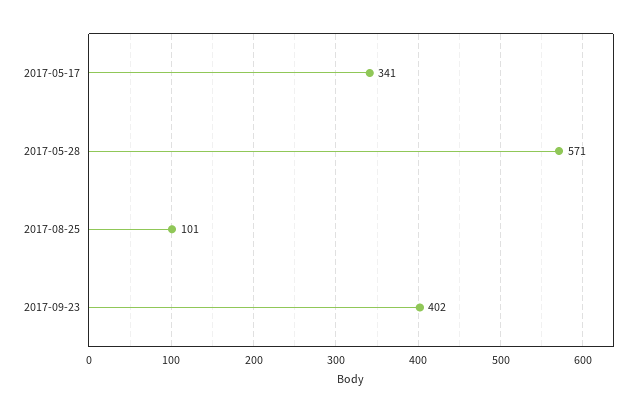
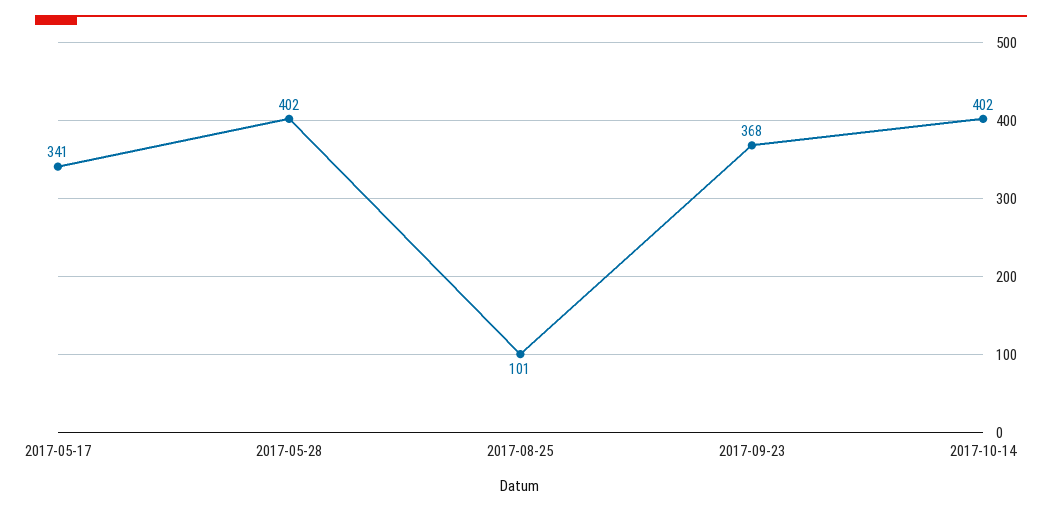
2017-05-28: 571 -> 402
2017-09-23: 402 -> 368
2017-10-14: none -> 402

